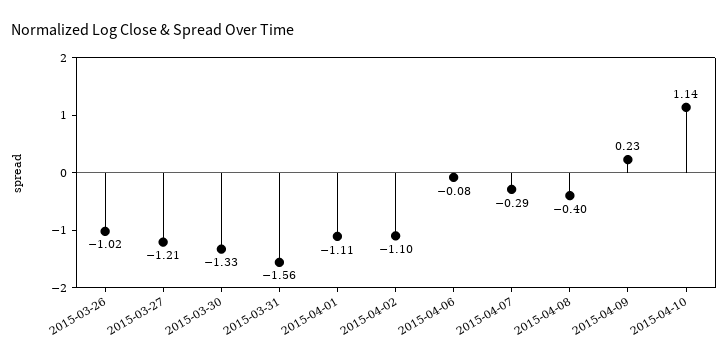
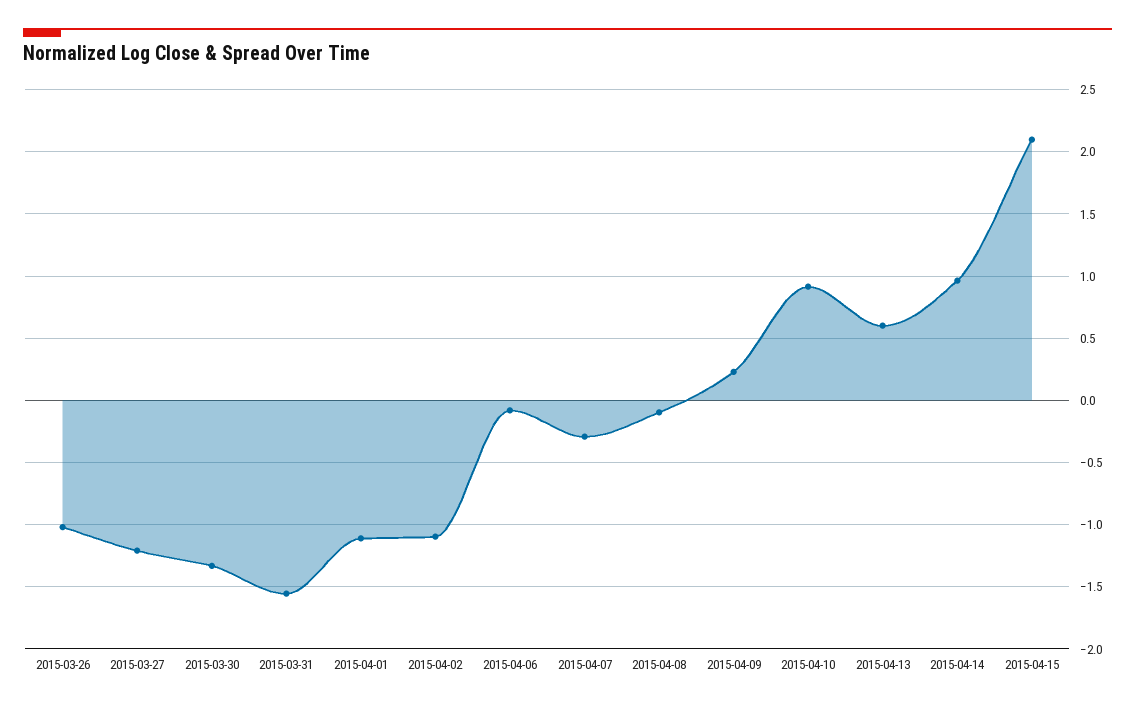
2015-04-08: -0.4 -> -0.1
2015-04-10: 1.14 -> 0.9
2015-04-13: none -> 0.6
2015-04-14: none -> 0.95
2015-04-15: none -> 2.1

